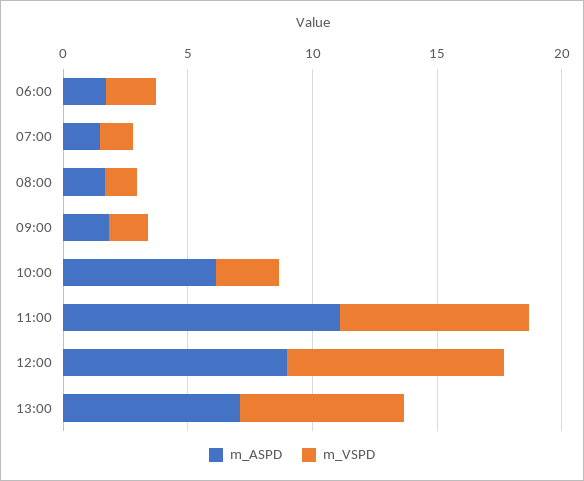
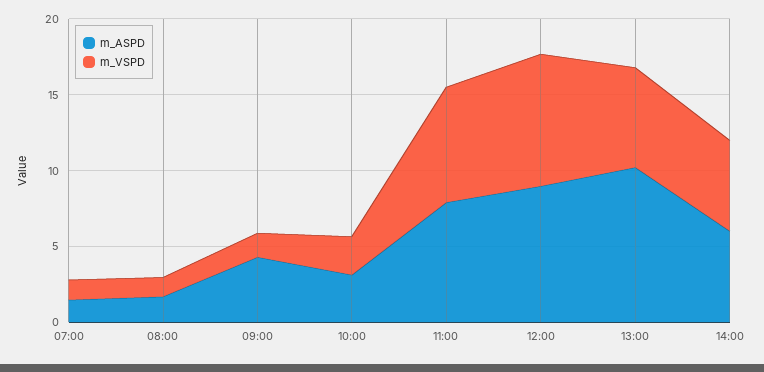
m_ASPD, 06:00: 2 -> none
m_VSPD, 06:00: 2 -> none
m_ASPD, 09:00: 2 -> 4
m_ASPD, 10:00: 6 -> 3
m_ASPD, 11:00: 11 -> 8
m_ASPD, 13:00: 7 -> 10
m_ASPD, 14:00: none -> 6
m_VSPD, 14:00: none -> 6

